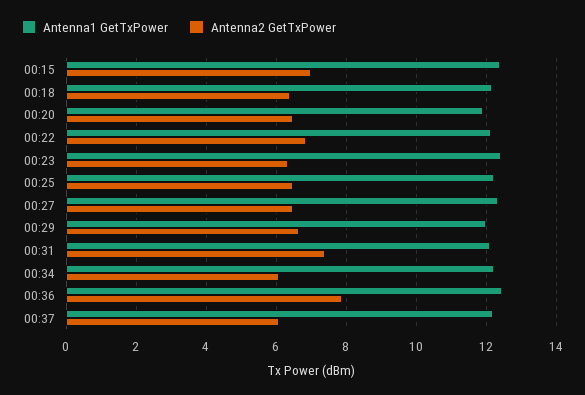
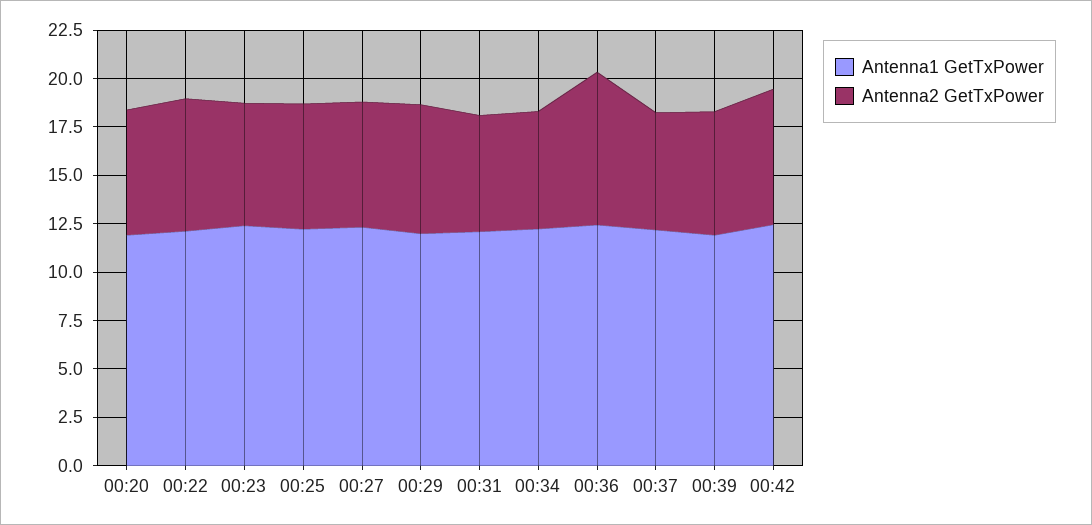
Antenna1 GetTxPower, 00:15: 12.4 -> none
Antenna2 GetTxPower, 00:15: 7 -> none
Antenna1 GetTxPower, 00:18: 12.2 -> none
Antenna2 GetTxPower, 00:18: 6.4 -> none
Antenna2 GetTxPower, 00:31: 7.4 -> 6
Antenna1 GetTxPower, 00:39: none -> 12
Antenna2 GetTxPower, 00:39: none -> 6.5
Antenna1 GetTxPower, 00:42: none -> 12.5
Antenna2 GetTxPower, 00:42: none -> 7

